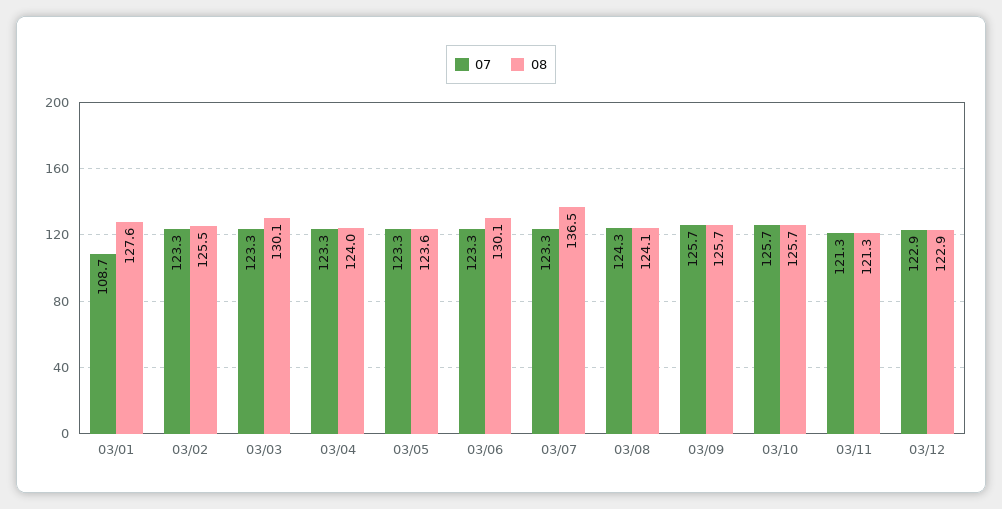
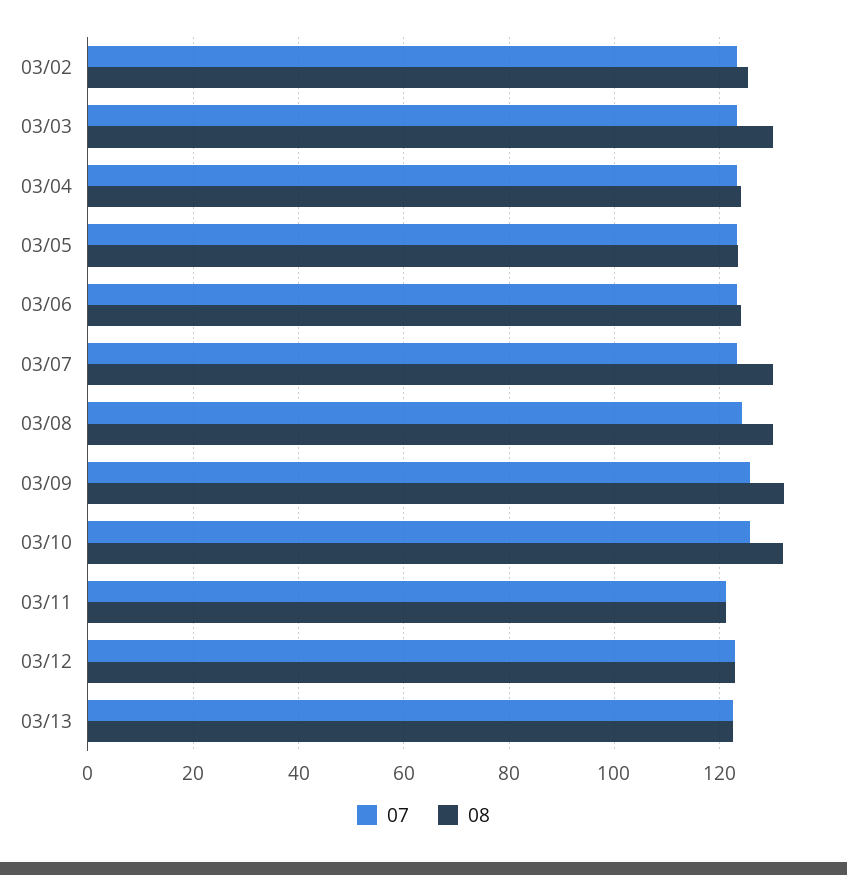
07, 03/01: 108.7 -> none
08, 03/01: 127.6 -> none
08, 03/06: 130.1 -> 124
08, 03/07: 136.5 -> 130
08, 03/08: 124.1 -> 130
08, 03/09: 125.7 -> 132
08, 03/10: 125.7 -> 132
07, 03/13: none -> 122
08, 03/13: none -> 122

